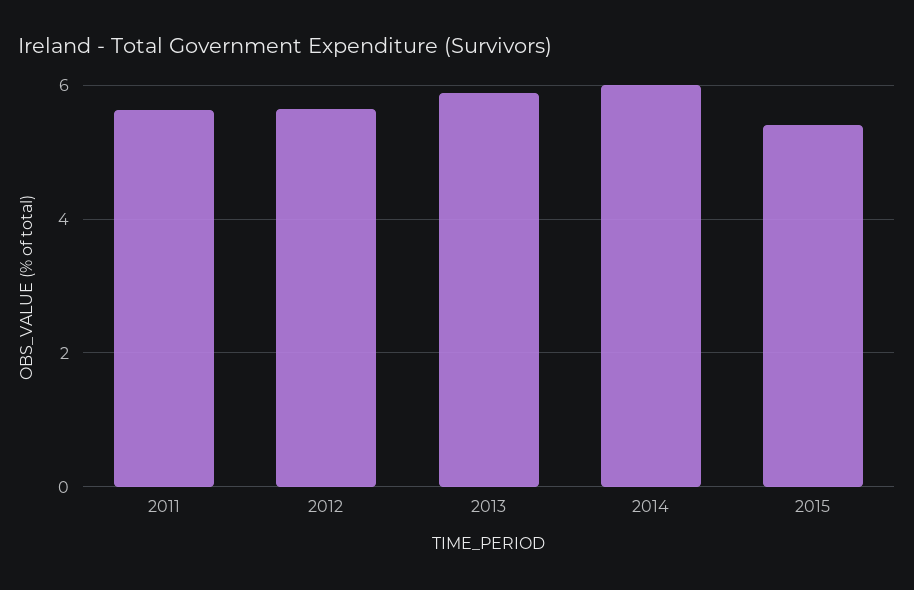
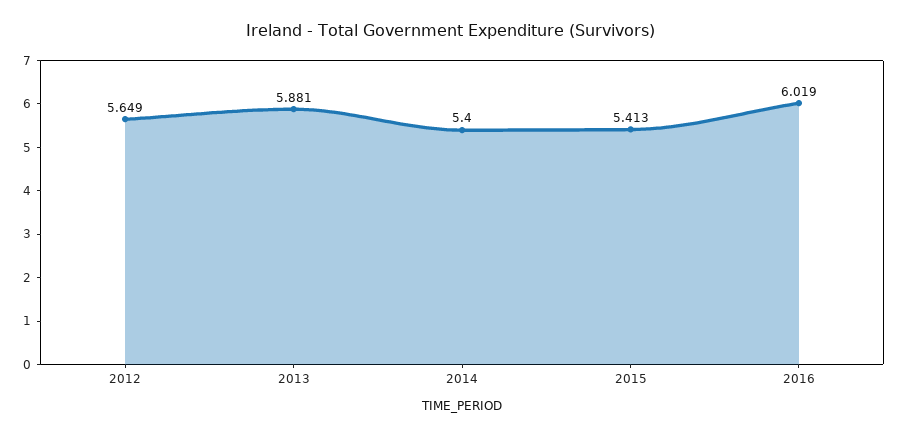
2011: 5.6 -> none
2014: 6 -> 5.4
2016: none -> 6.019

